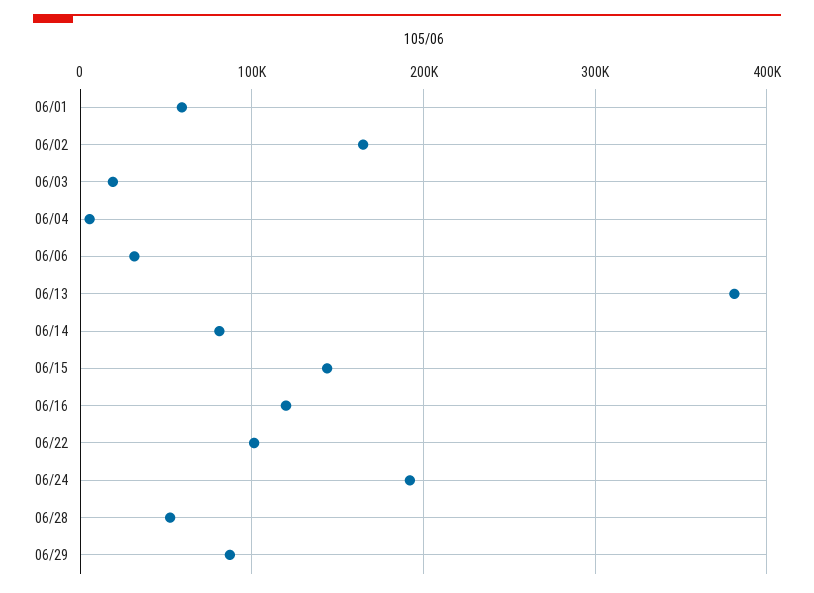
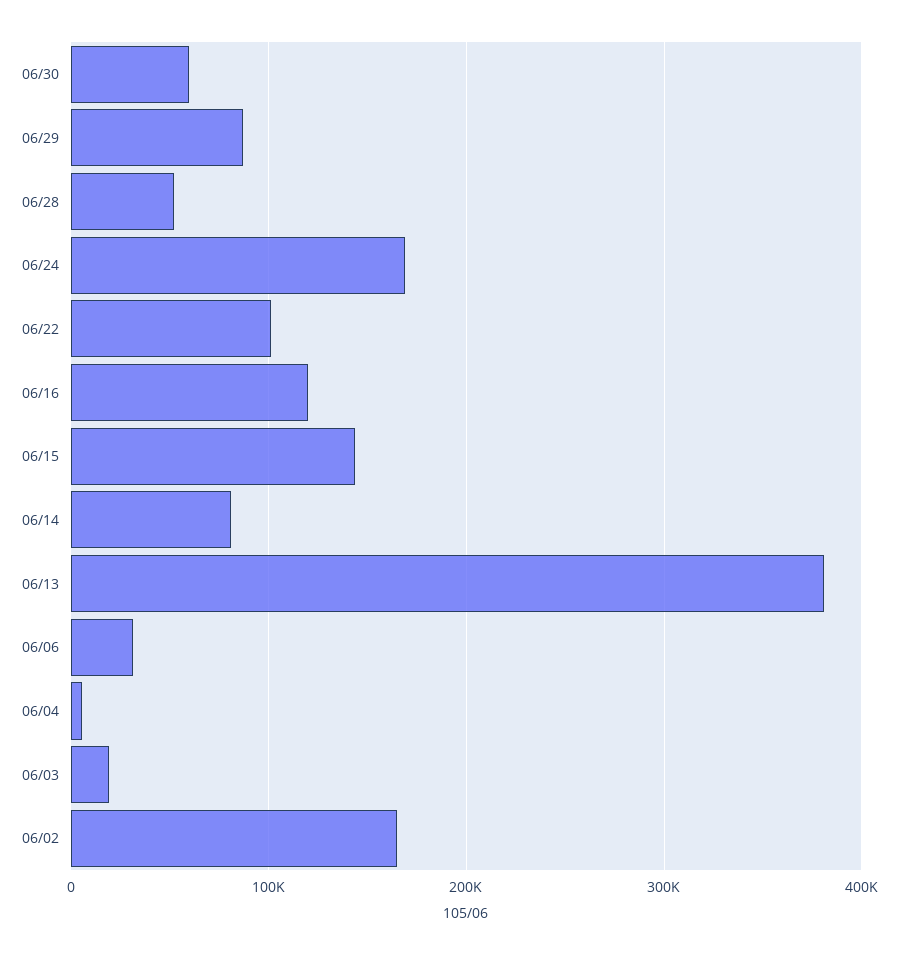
06/01: 60000 -> none
06/24: 190000 -> 170000
06/30: none -> 60000

